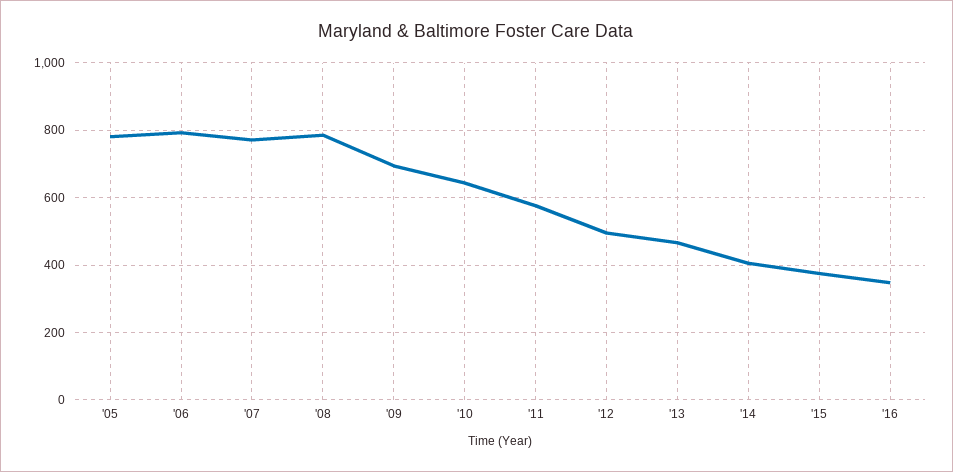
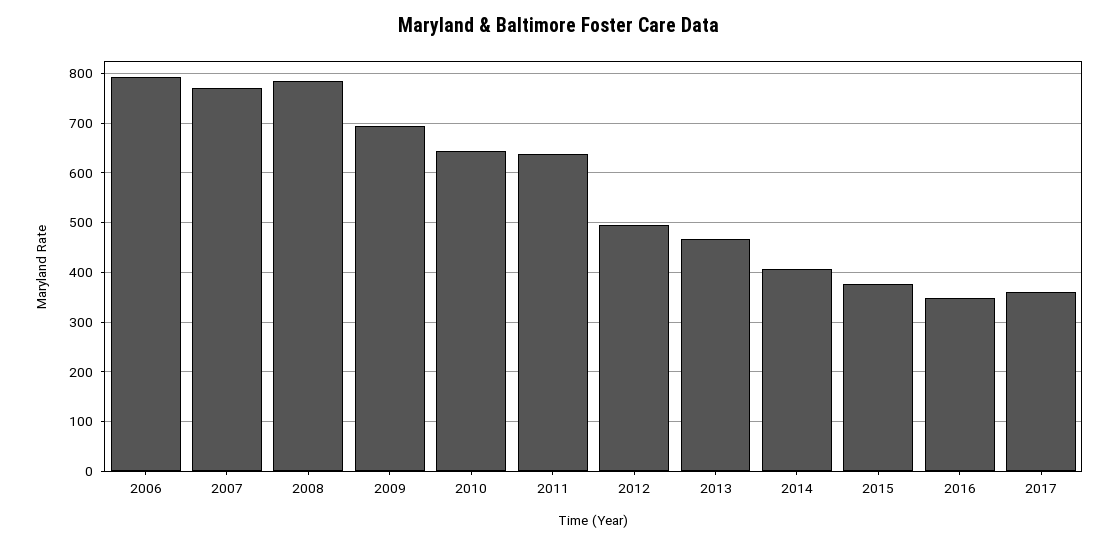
'05: 780 -> none
'11: 580 -> 640
2017: none -> 360

